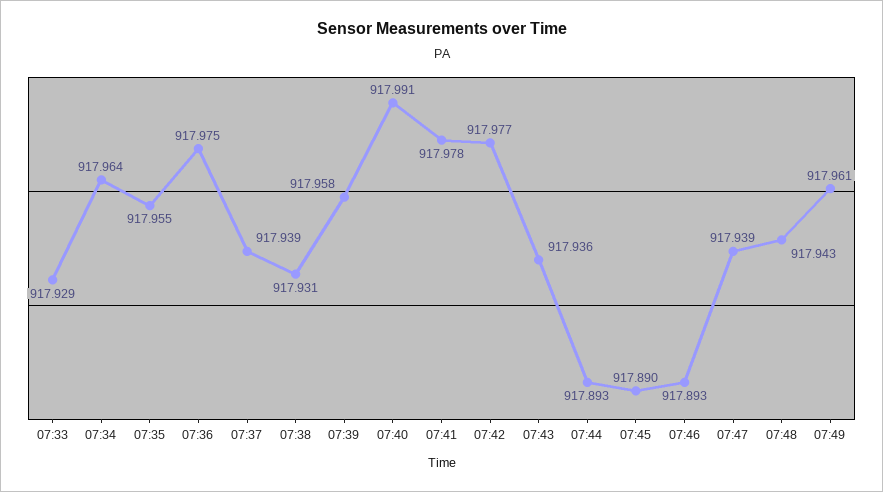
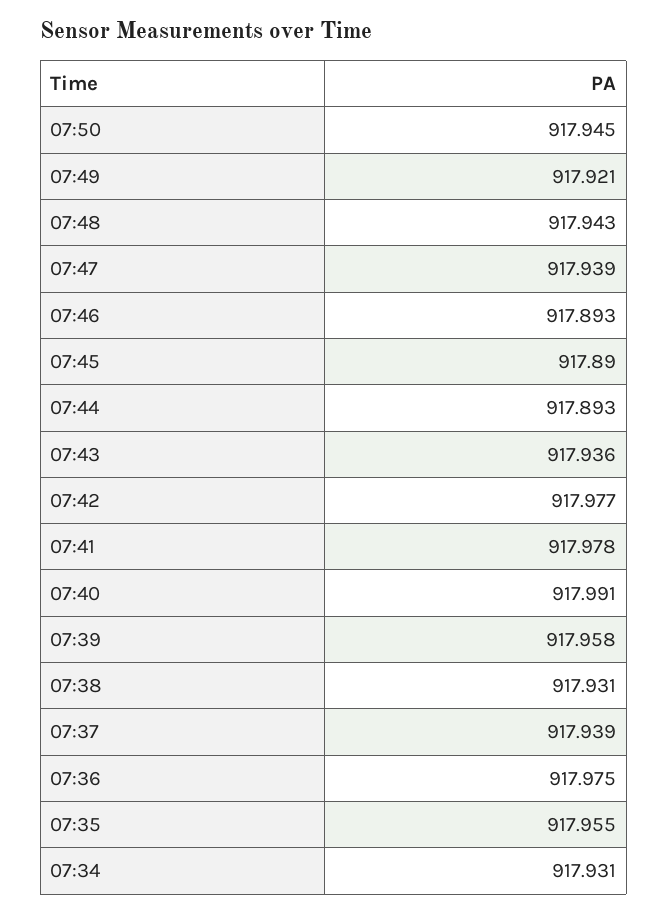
07:33: 917.929 -> none
07:34: 917.964 -> 917.931
07:49: 917.961 -> 917.921
07:50: none -> 917.945

